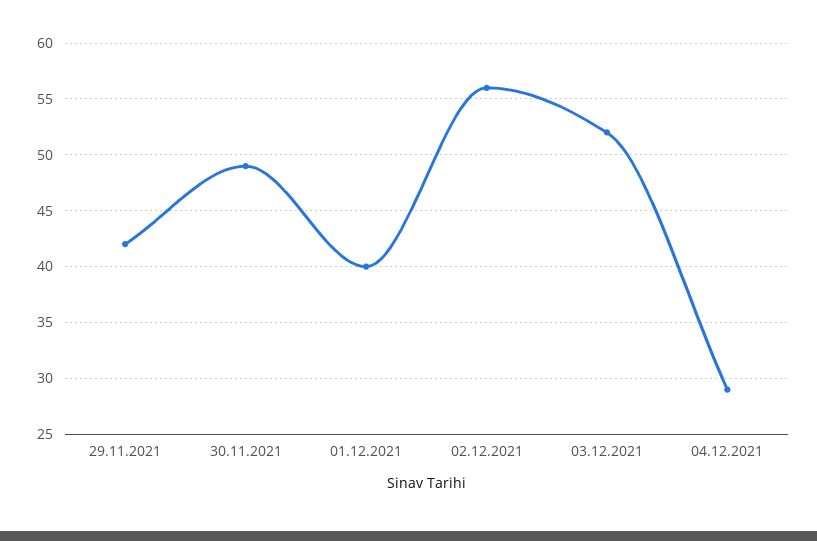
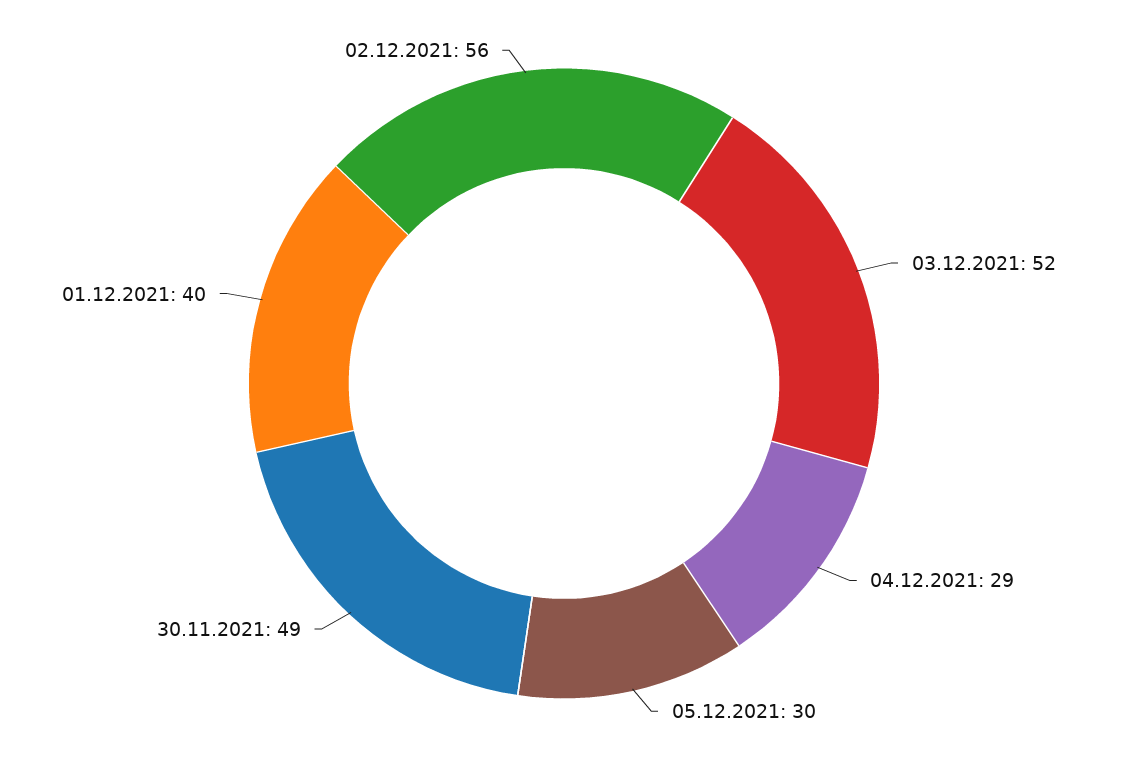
29.11.2021: 42 -> none
05.12.2021: none -> 30

